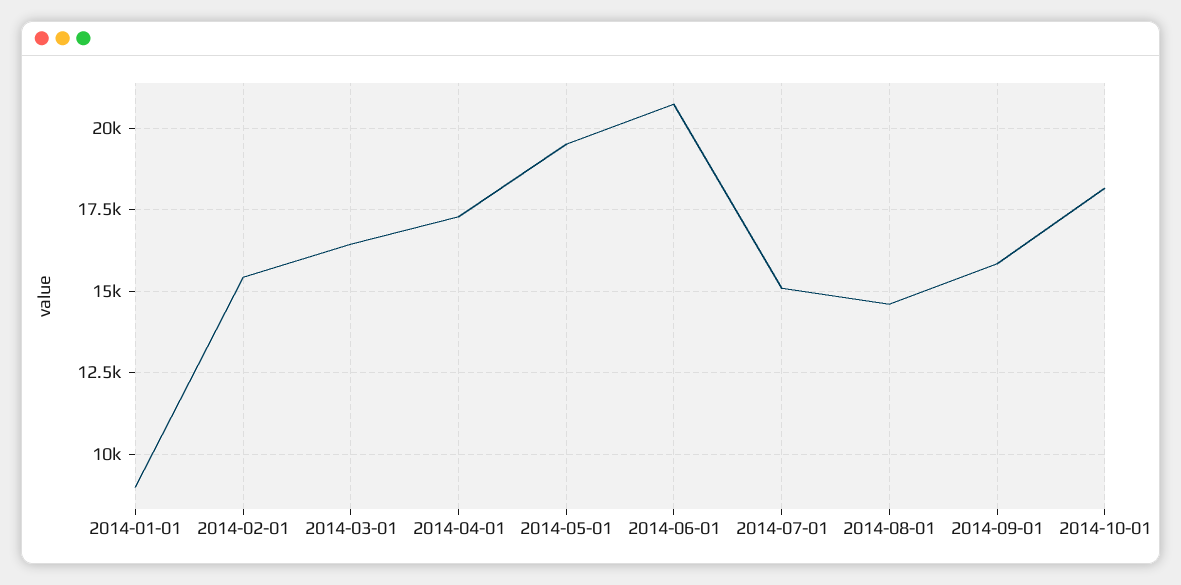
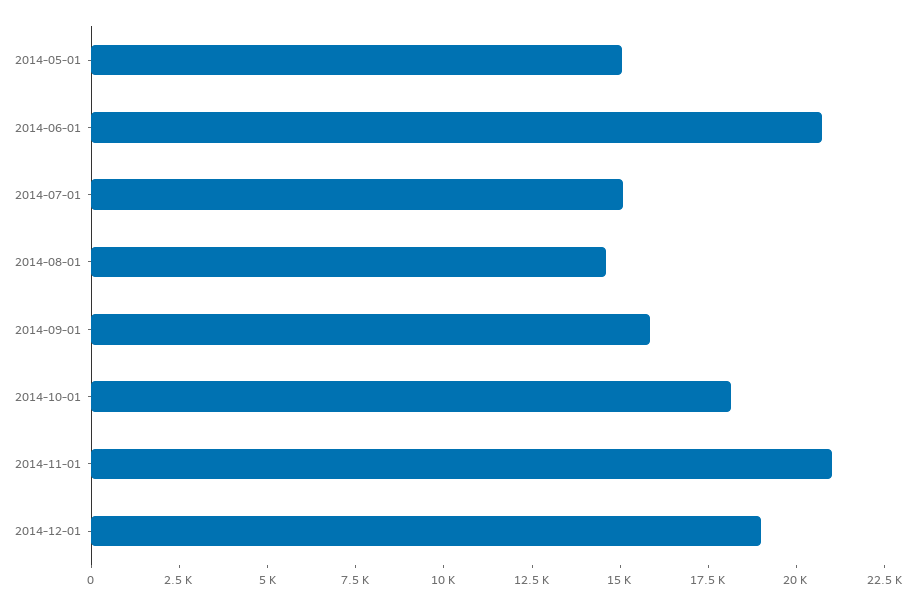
2014-01-01: 9000 -> none
2014-02-01: 15500 -> none
2014-03-01: 16500 -> none
2014-04-01: 17250 -> none
2014-05-01: 19500 -> 15000
2014-11-01: none -> 21000
2014-12-01: none -> 19000

